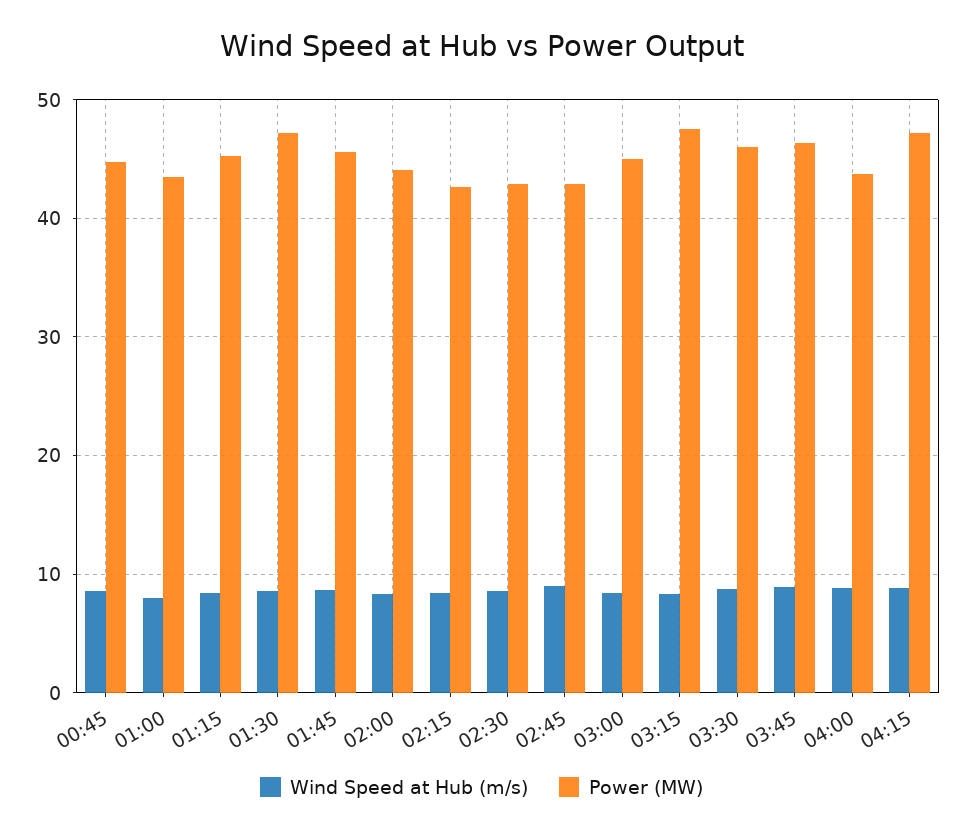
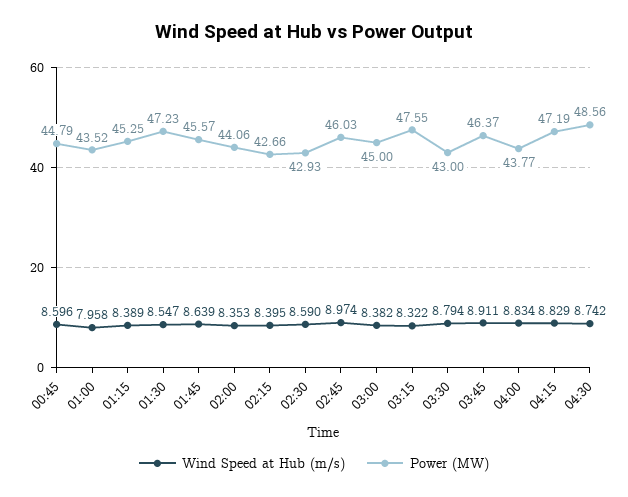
Power (MW), 02:45: 43 -> 46.03
Power (MW), 03:30: 46 -> 43
Wind Speed at Hub (m/s), 04:30: none -> 8.742
Power (MW), 04:30: none -> 48.56

